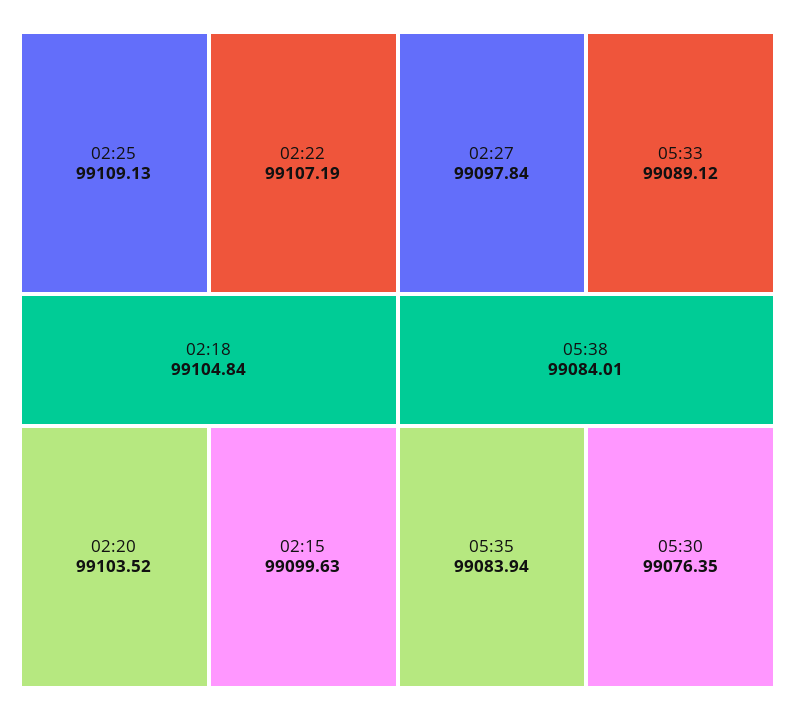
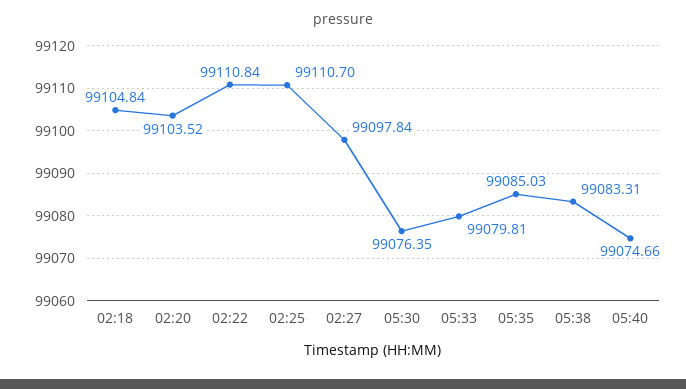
02:25: 99109.13 -> 99110.7
02:22: 99107.19 -> 99110.84
02:15: 99099.63 -> none
05:33: 99089.12 -> 99079.81
05:38: 99084.01 -> 99083.31
05:35: 99083.94 -> 99085.03
05:40: none -> 99074.66

